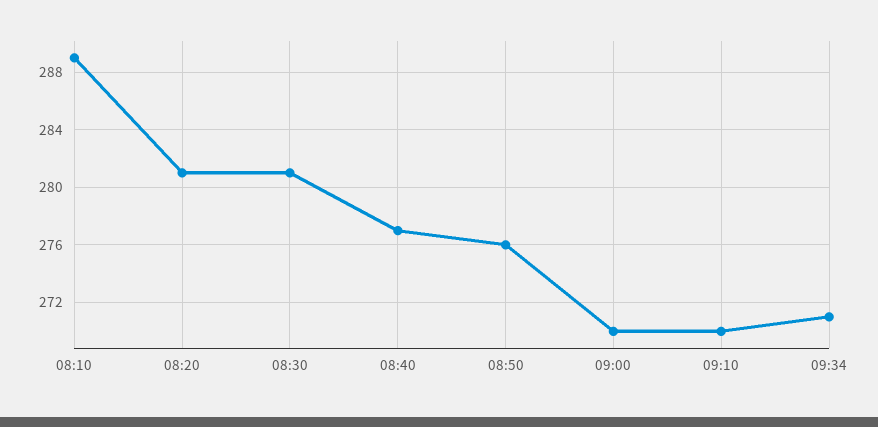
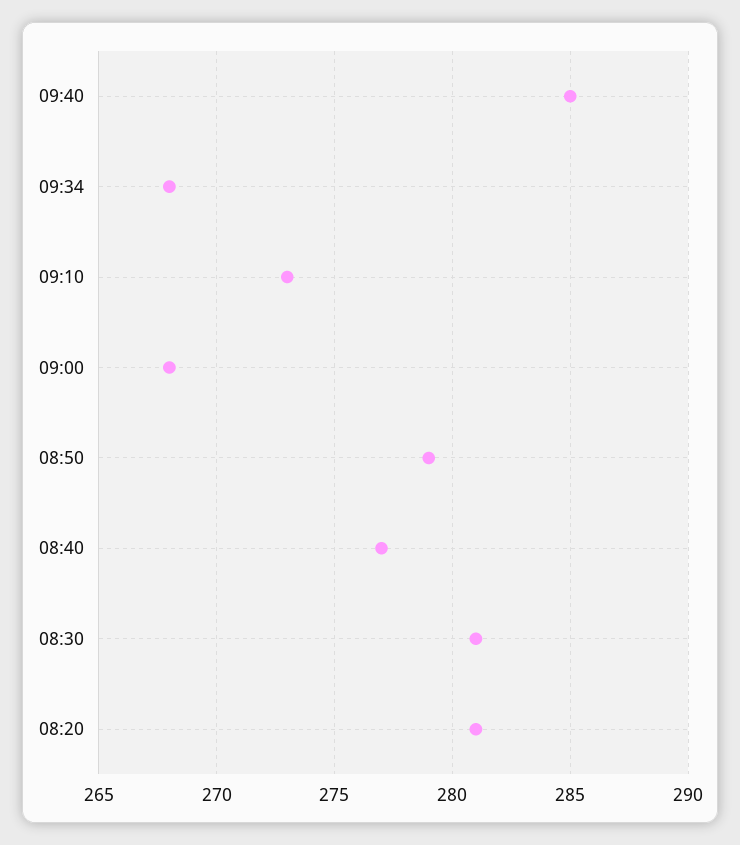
08:10: 289 -> none
08:50: 276 -> 279
09:00: 270 -> 268
09:10: 270 -> 273
09:34: 271 -> 268
09:40: none -> 285

